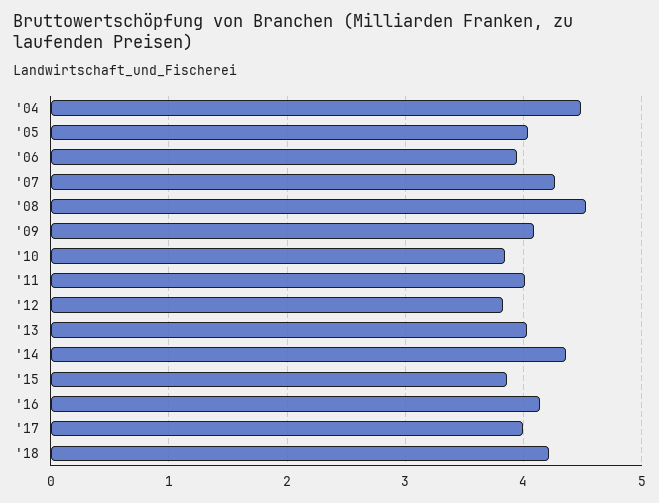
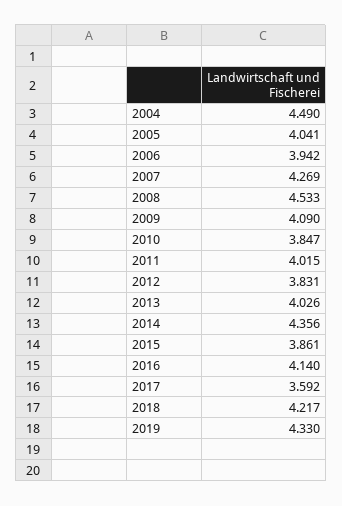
'17: 4 -> 3.592
2019: none -> 4.33

